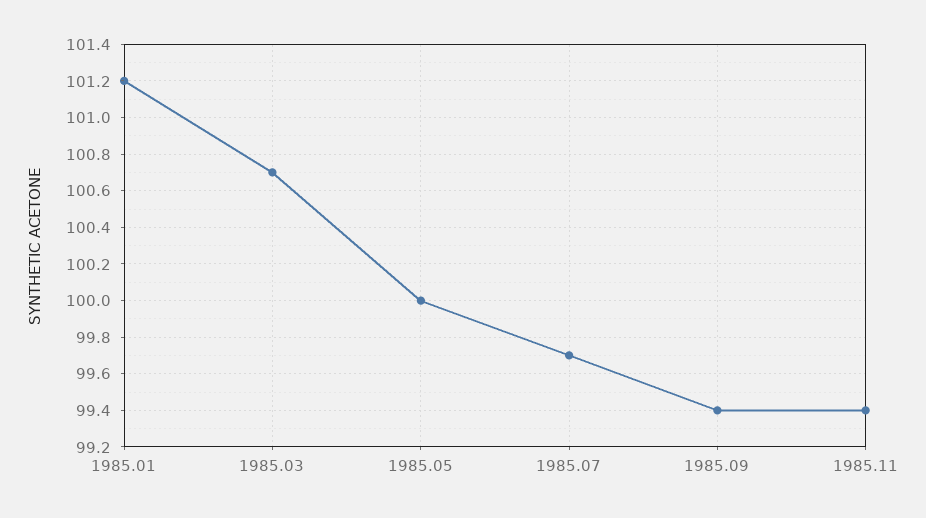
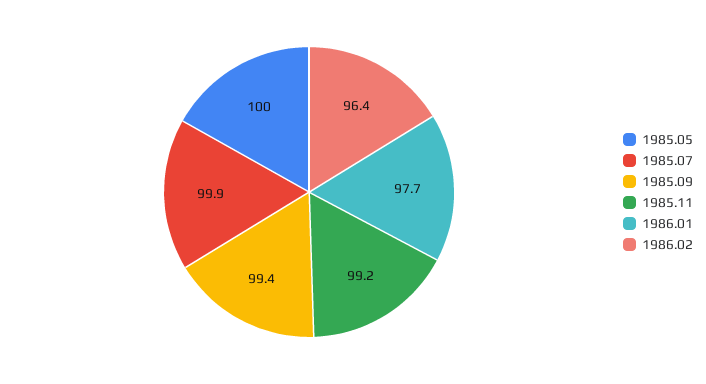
1985.01: 101.2 -> none
1985.03: 100.7 -> none
1985.07: 99.7 -> 99.9
1985.11: 99.4 -> 99.2
1986.01: none -> 97.7
1986.02: none -> 96.4

